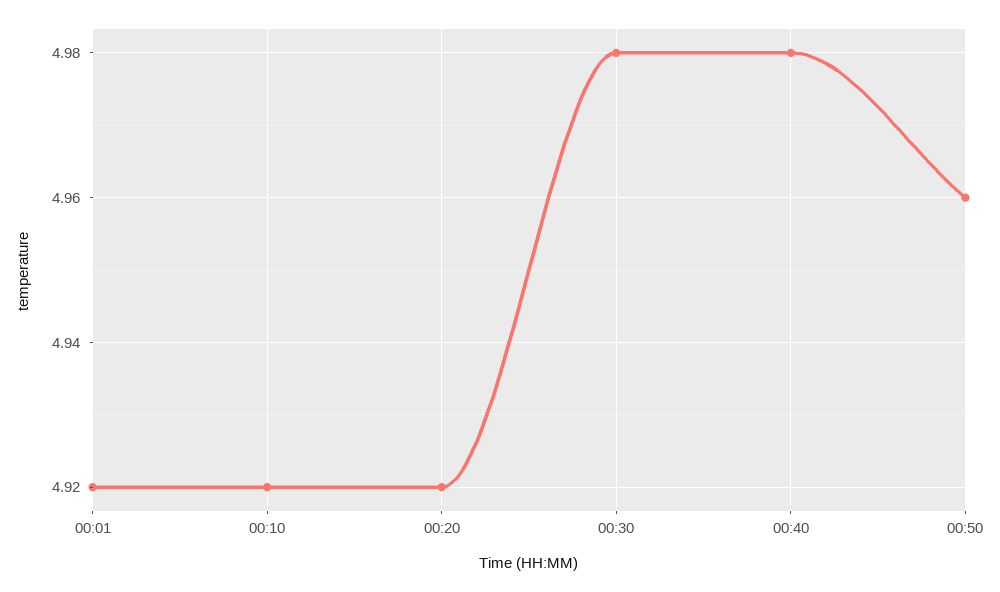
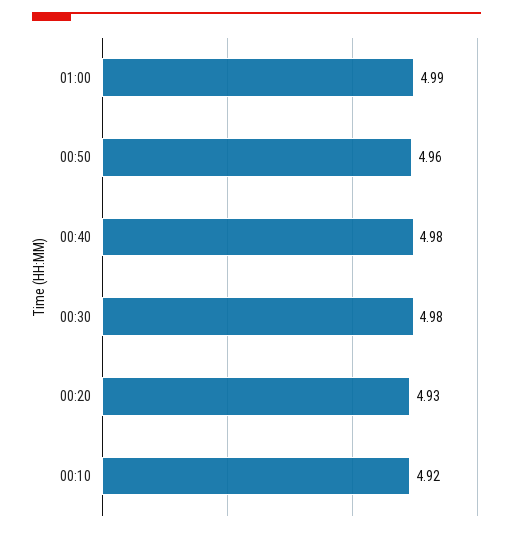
00:01: 4.92 -> none
00:20: 4.92 -> 4.93
01:00: none -> 4.99

